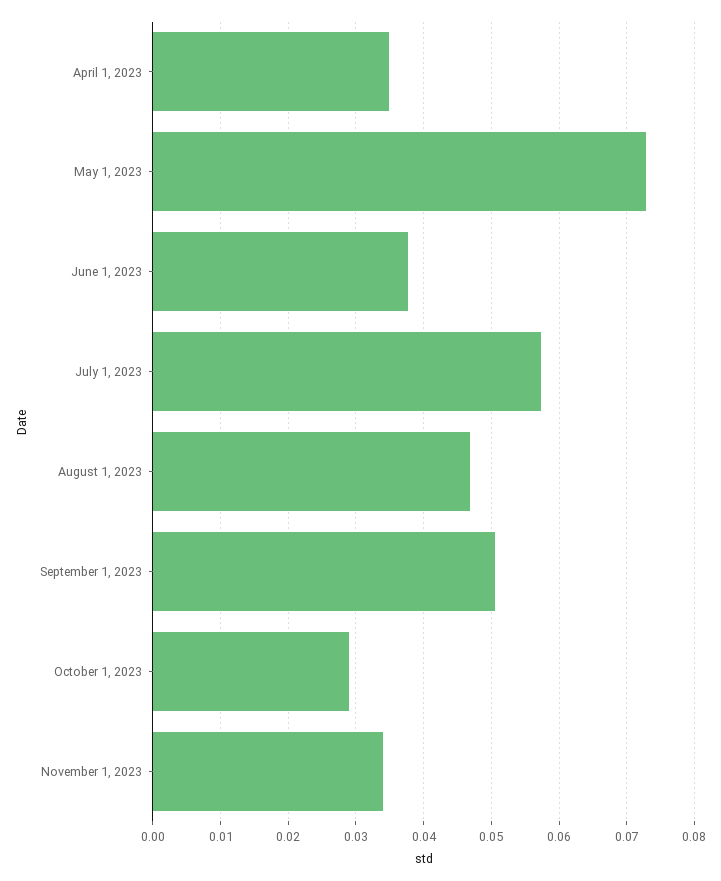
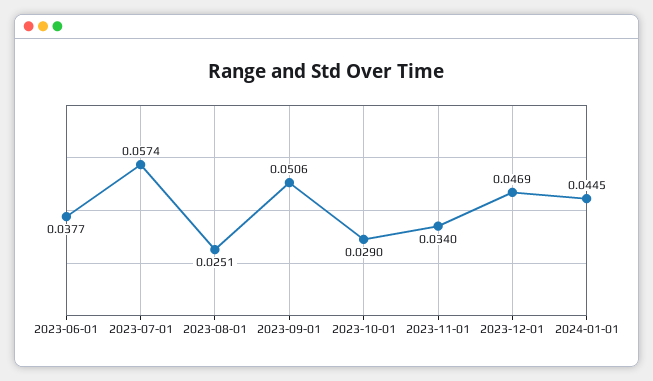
April 1, 2023: 0.035 -> none
May 1, 2023: 0.073 -> none
August 1, 2023: 0.047 -> 0.0251
2023-12-01: none -> 0.0469
2024-01-01: none -> 0.0445

